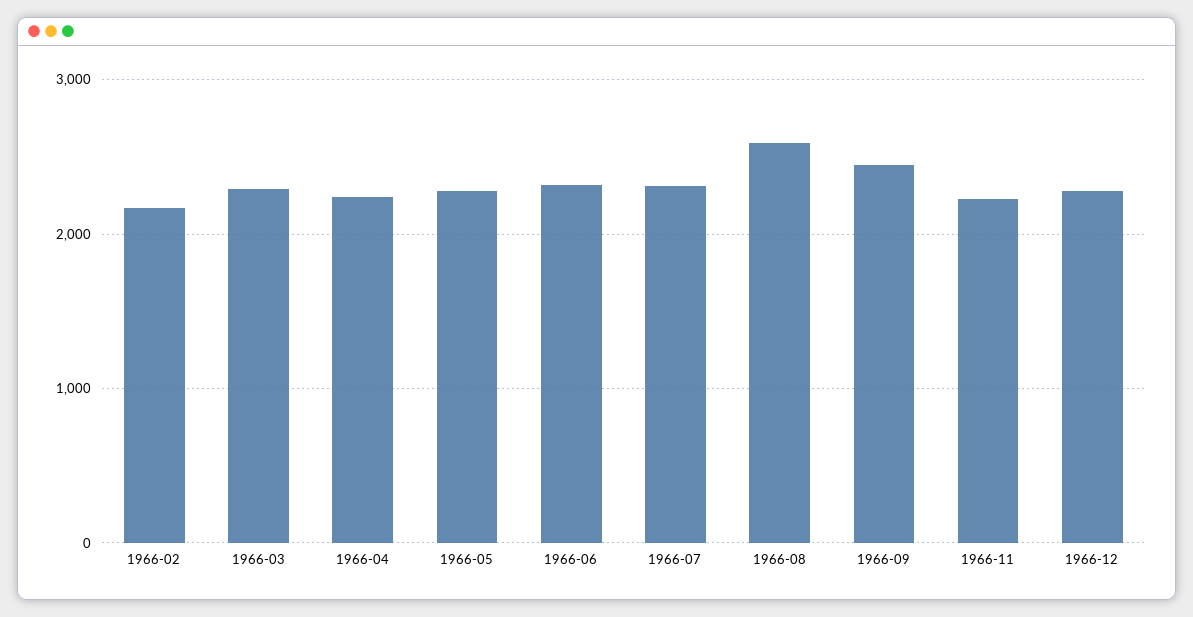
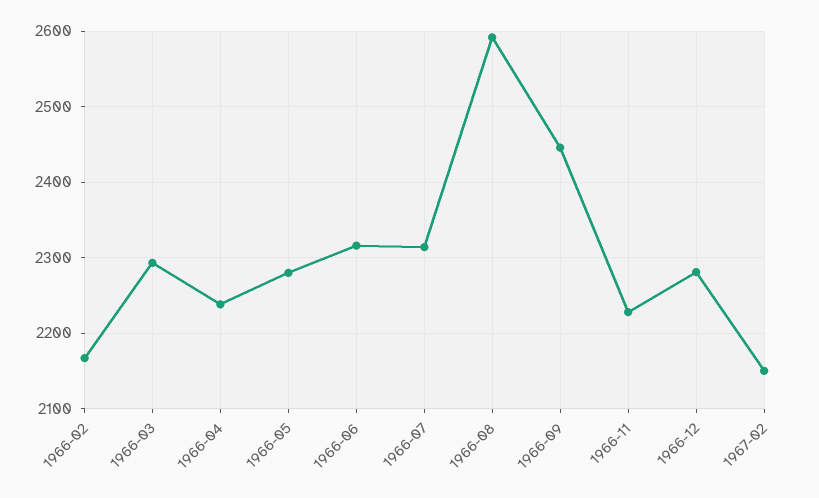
1967-02: none -> 2150

